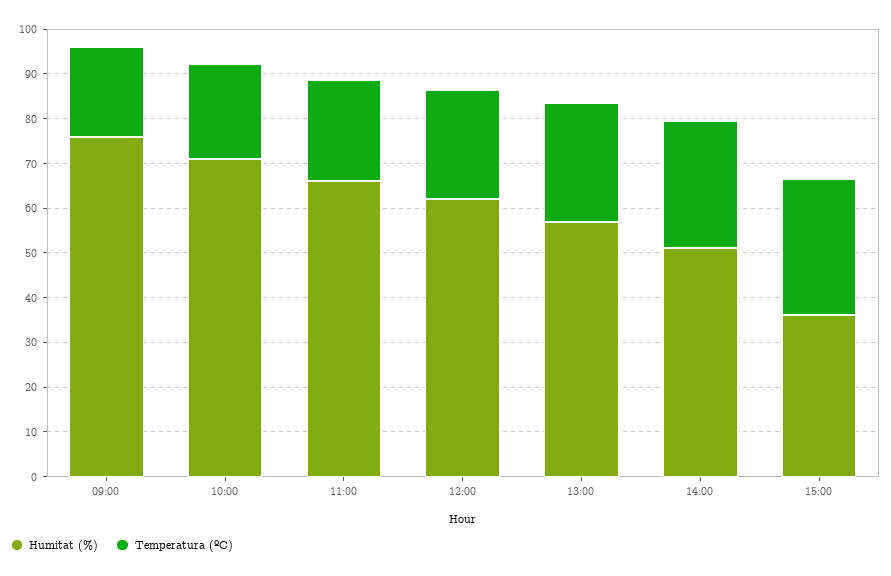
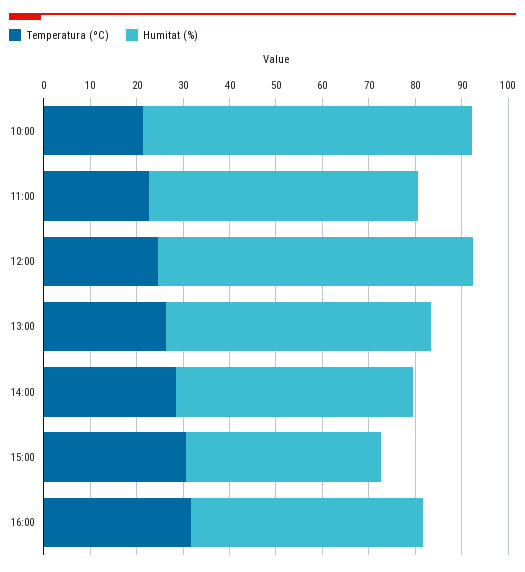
Humitat (%), 09:00: 76 -> none
Temperatura (ºC), 09:00: 20 -> none
Humitat (%), 11:00: 66 -> 58
Humitat (%), 12:00: 62 -> 68
Humitat (%), 15:00: 36 -> 42
Temperatura (ºC), 16:00: none -> 32
Humitat (%), 16:00: none -> 50

